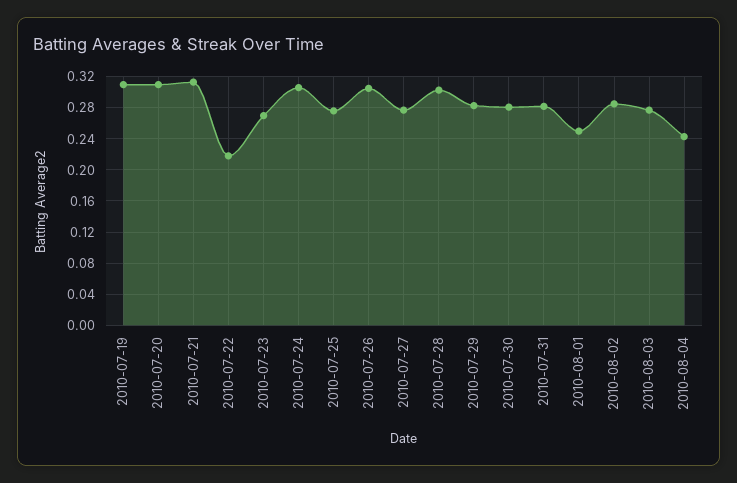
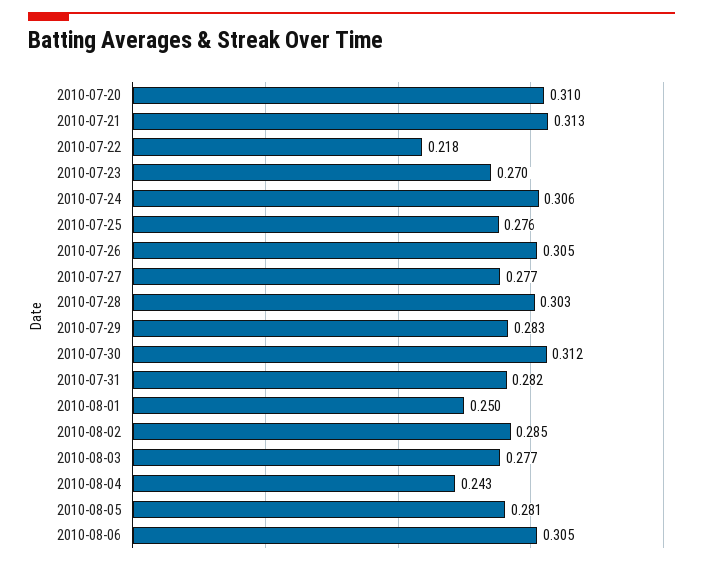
2010-07-19: 0.31 -> none
2010-07-30: 0.28 -> 0.312
2010-08-05: none -> 0.281
2010-08-06: none -> 0.305

